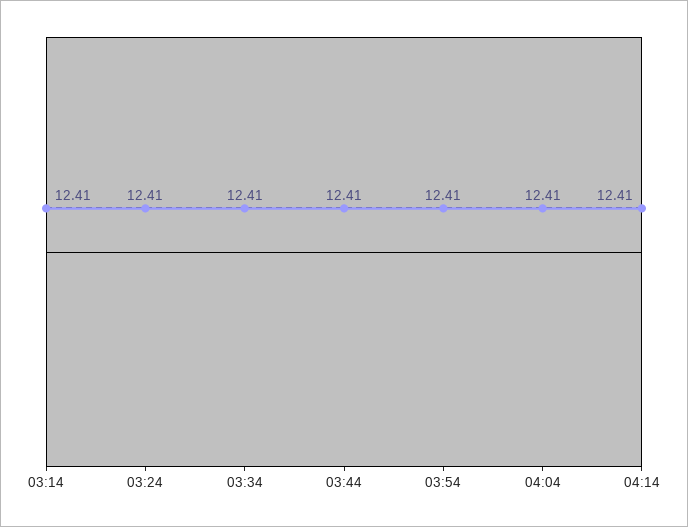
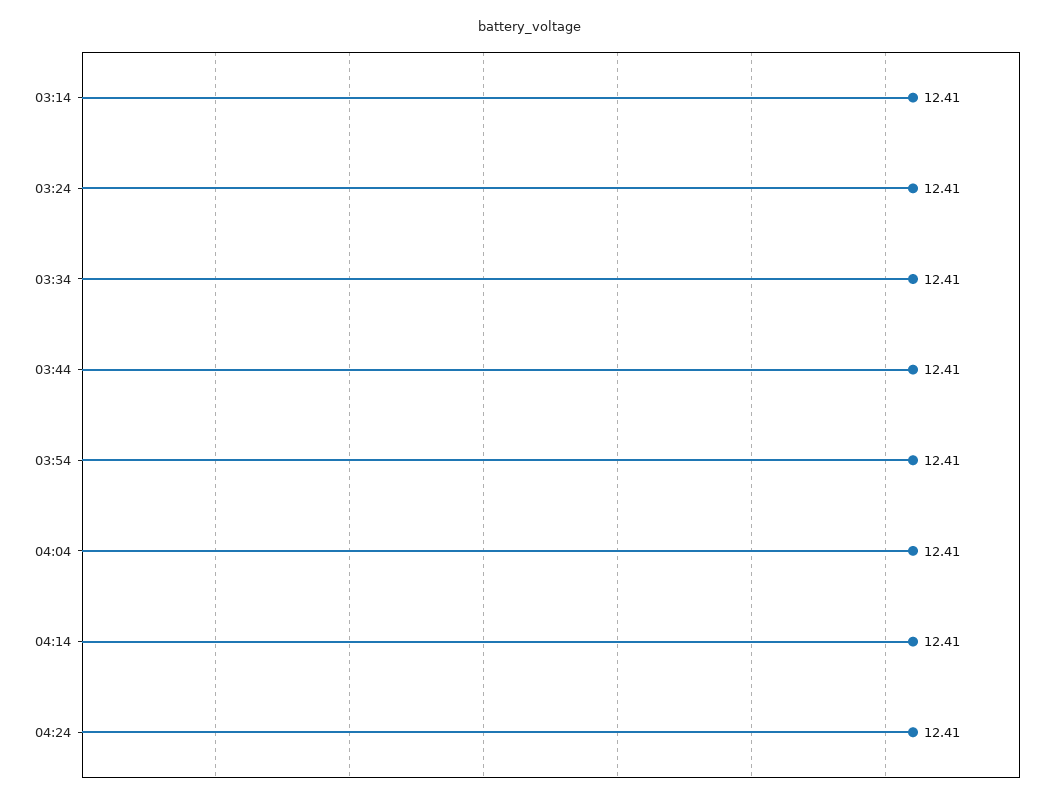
04:24: none -> 12.41

